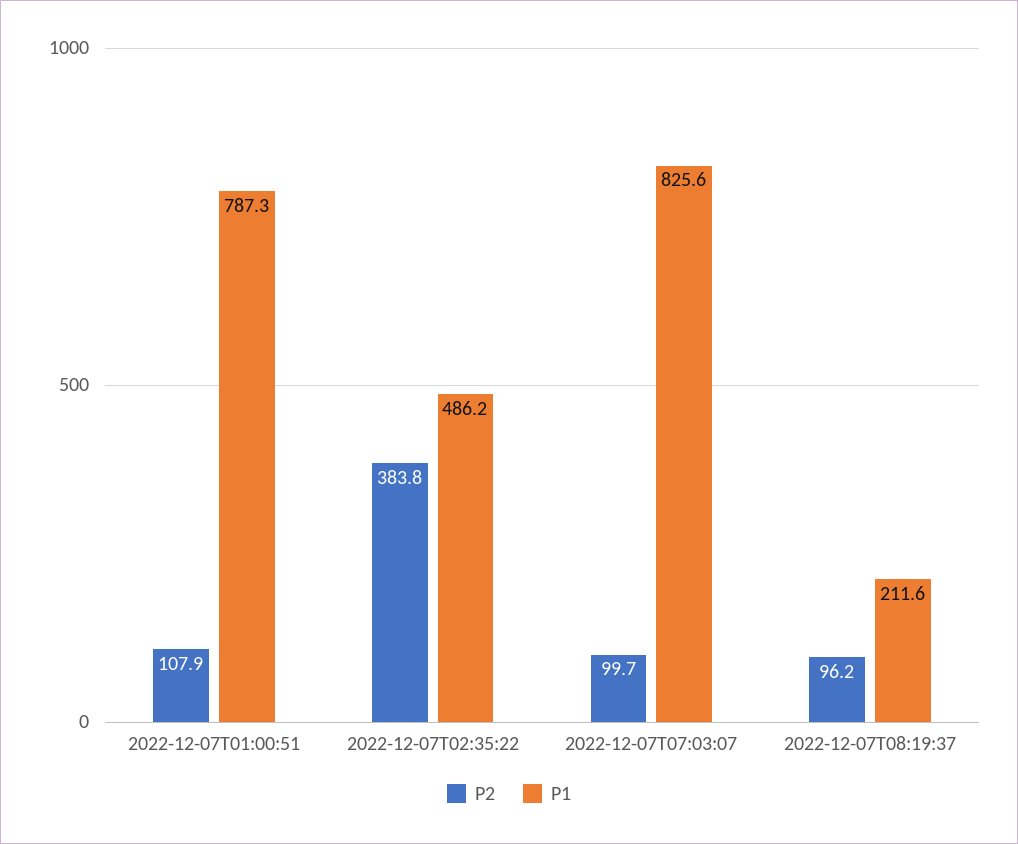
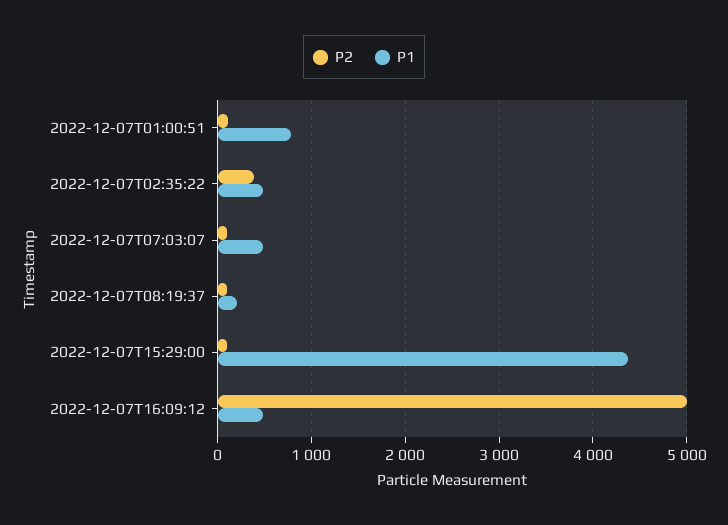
P1, 2022-12-07T07:03:07: 825.6 -> 500
P2, 2022-12-07T15:29:00: none -> 100
P1, 2022-12-07T15:29:00: none -> 4400
P2, 2022-12-07T16:09:12: none -> 5000
P1, 2022-12-07T16:09:12: none -> 500

